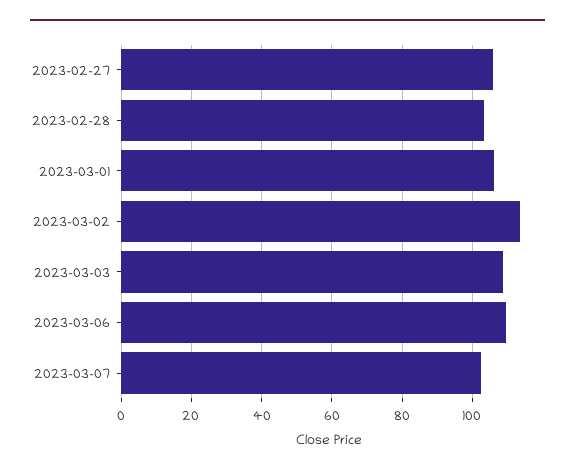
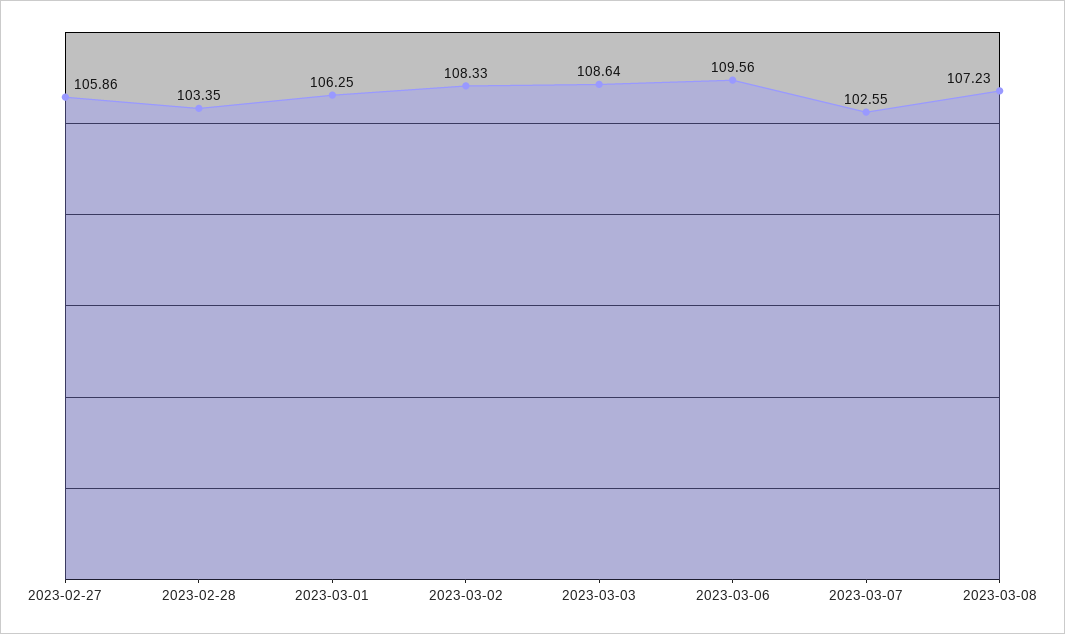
2023-03-02: 114 -> 108.33
2023-03-08: none -> 107.23

